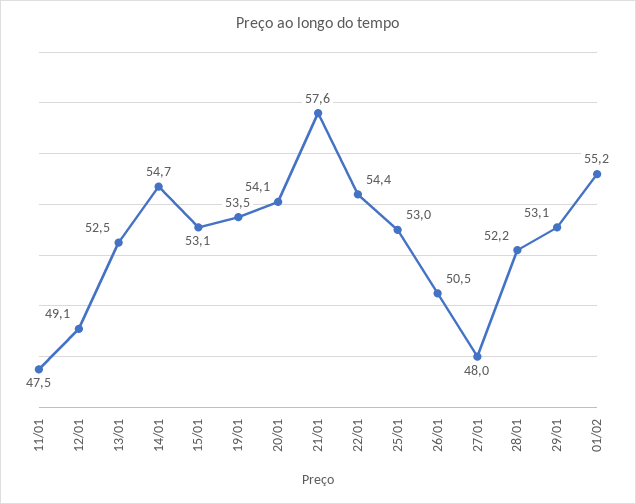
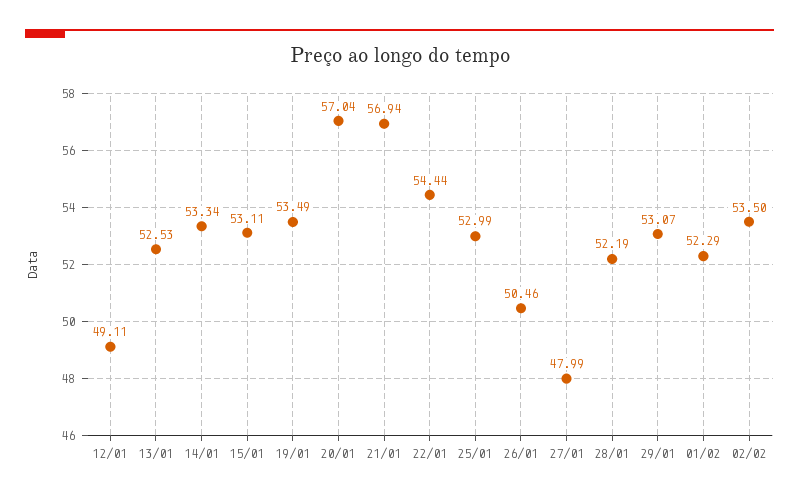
11/01: 47.5 -> none
14/01: 54.7 -> 53.34
20/01: 54.1 -> 57.04
21/01: 57.6 -> 56.94
01/02: 55.2 -> 52.29
02/02: none -> 53.5

